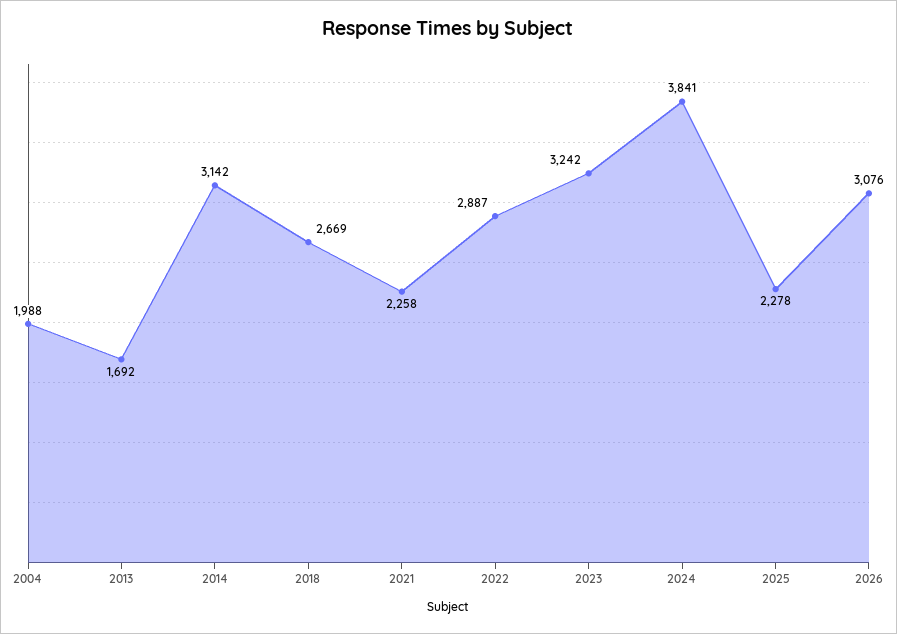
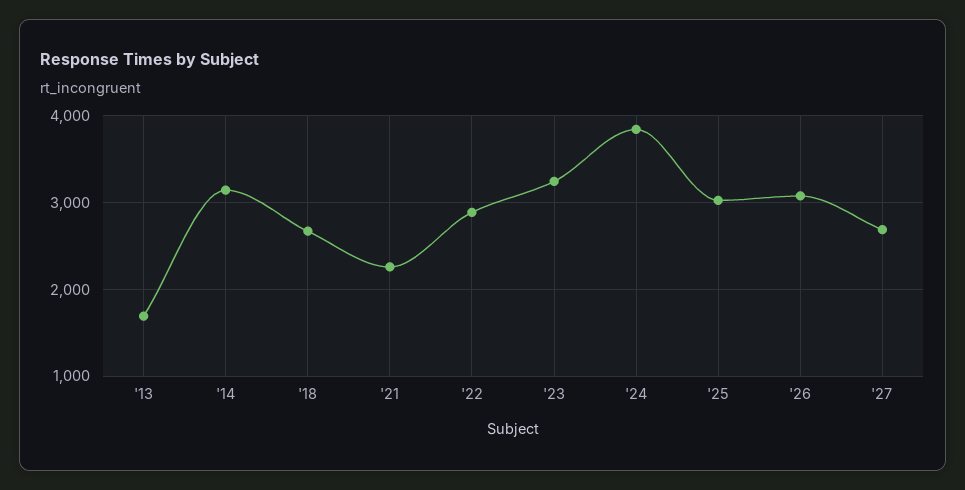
2004: 1988 -> none
2025: 2278 -> 3000
'27: none -> 2700

